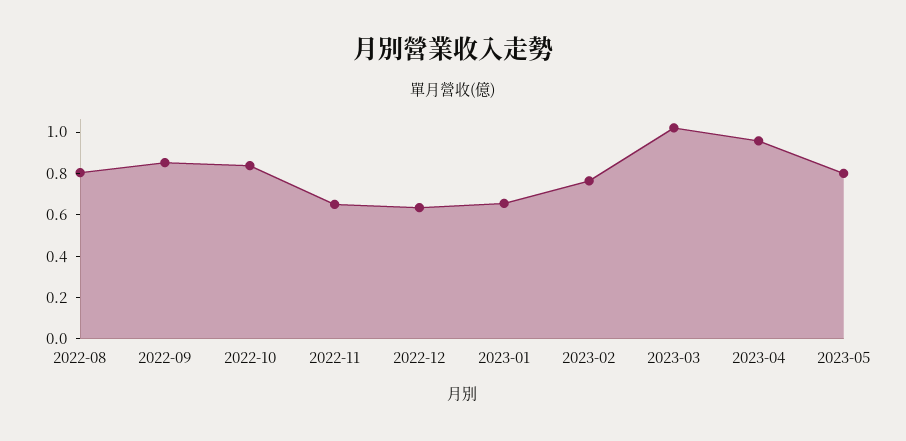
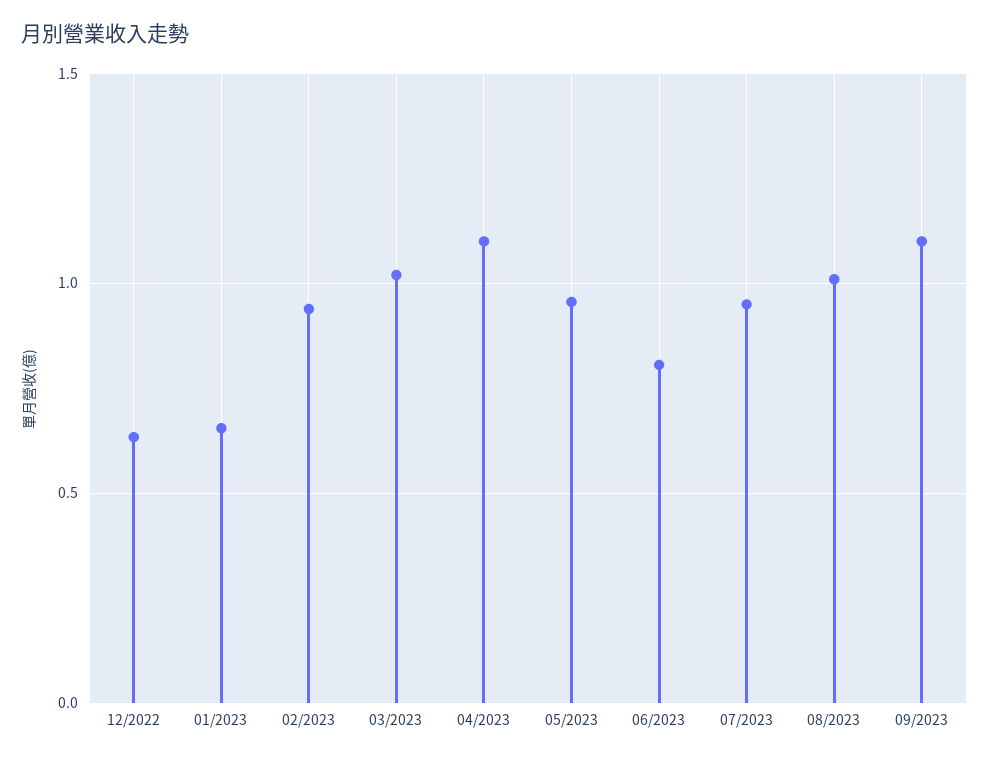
2022-08: 0.8 -> none
2022-09: 0.85 -> none
2022-10: 0.85 -> none
2022-11: 0.65 -> none
2023-02: 0.75 -> 0.95
2023-04: 0.95 -> 1.1
2023-05: 0.8 -> 0.95
06/2023: none -> 0.8
07/2023: none -> 0.95
08/2023: none -> 1
09/2023: none -> 1.1

